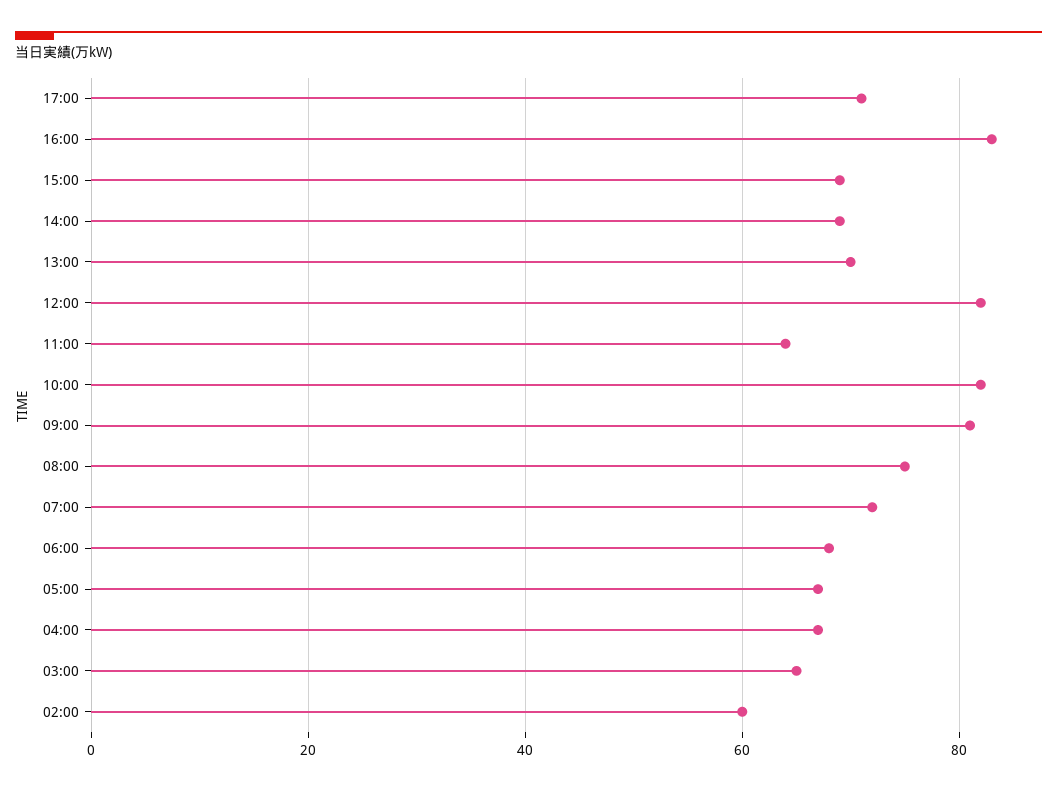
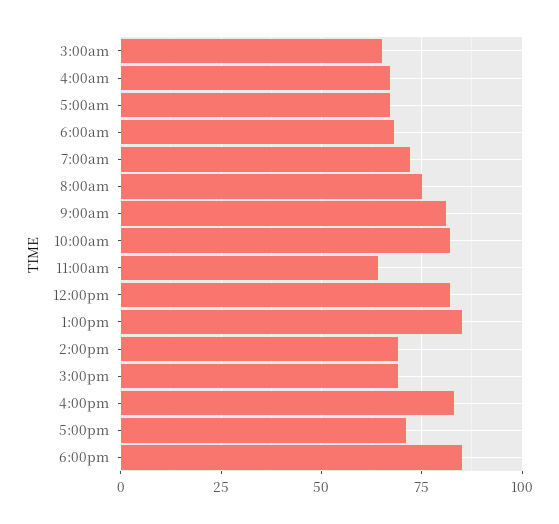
13:00: 70 -> 85
02:00: 60 -> none
6:00pm: none -> 85

